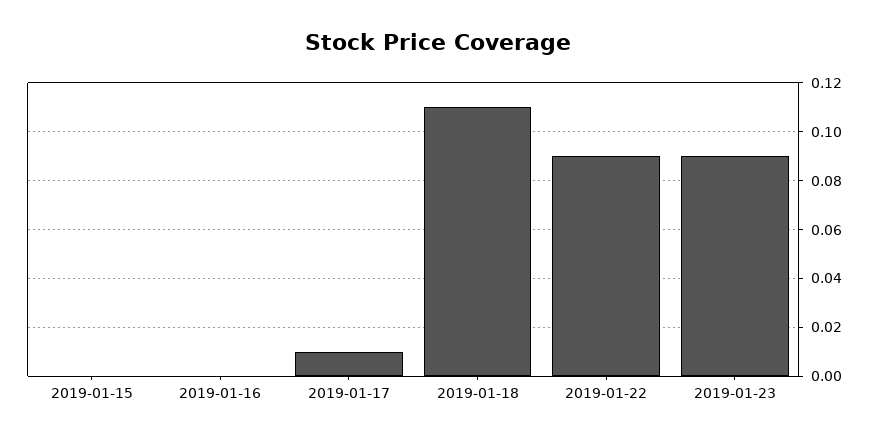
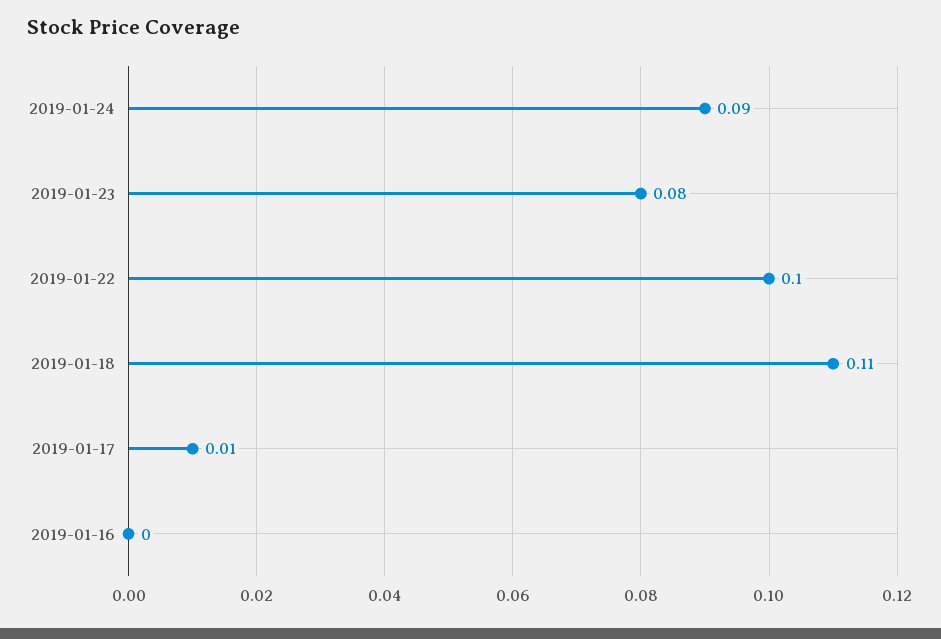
2019-01-15: 0 -> none
2019-01-22: 0.09 -> 0.1
2019-01-23: 0.09 -> 0.08
2019-01-24: none -> 0.09

